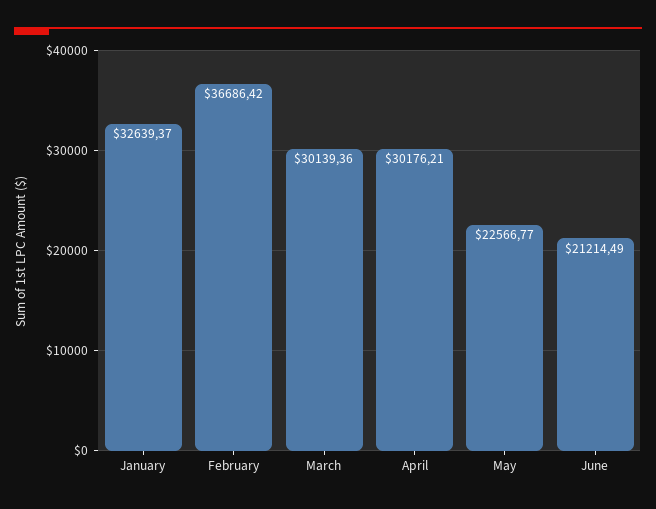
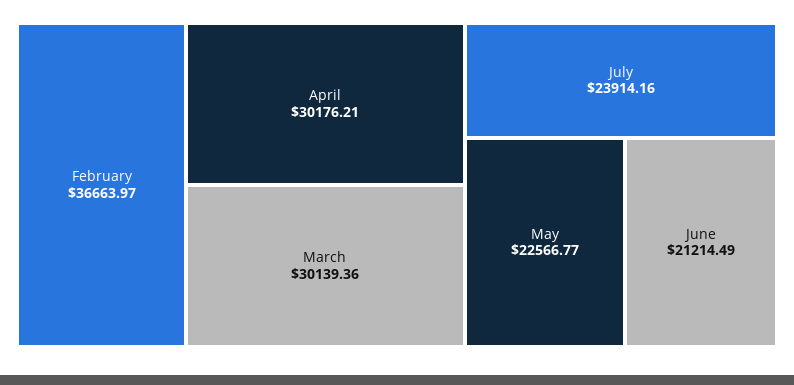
January: 32639.37 -> none
February: 36686.42 -> 36663.97
July: none -> 23914.16

